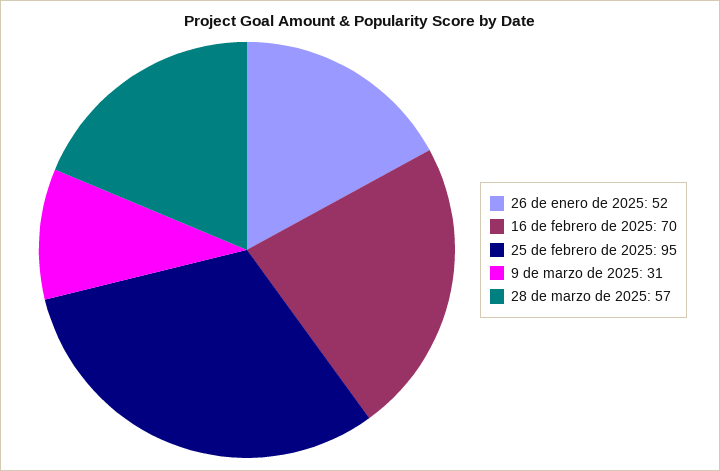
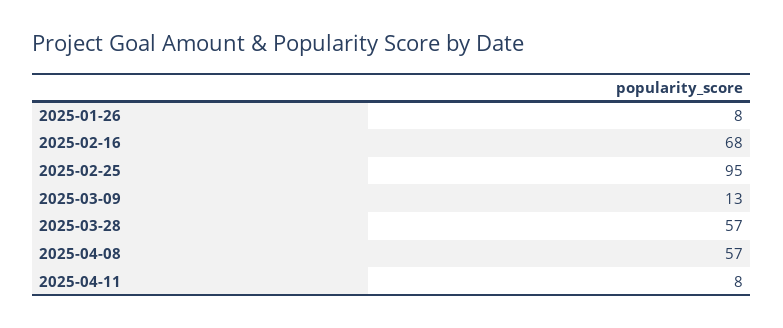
26 de enero de 2025: 52 -> 8
16 de febrero de 2025: 70 -> 68
9 de marzo de 2025: 31 -> 13
2025-04-08: none -> 57
2025-04-11: none -> 8

